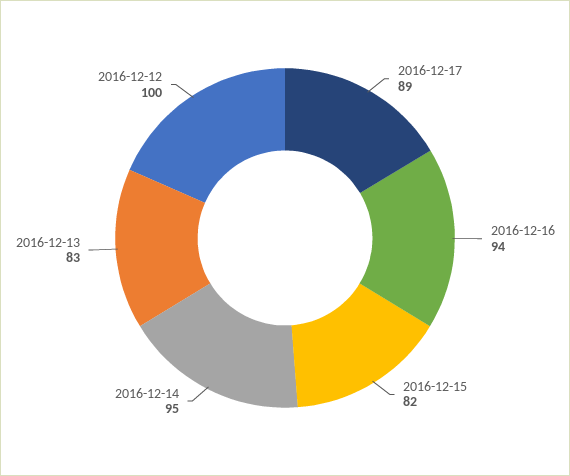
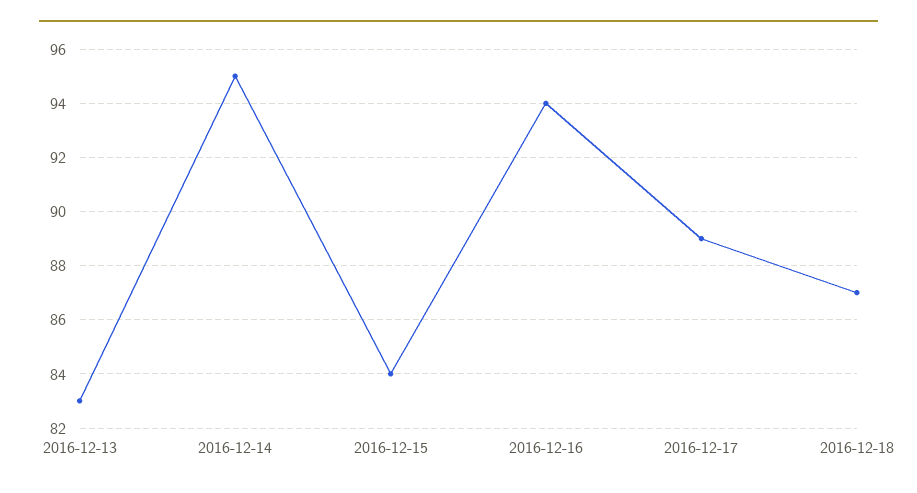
2016-12-15: 82 -> 84
2016-12-12: 100 -> none
2016-12-18: none -> 87

